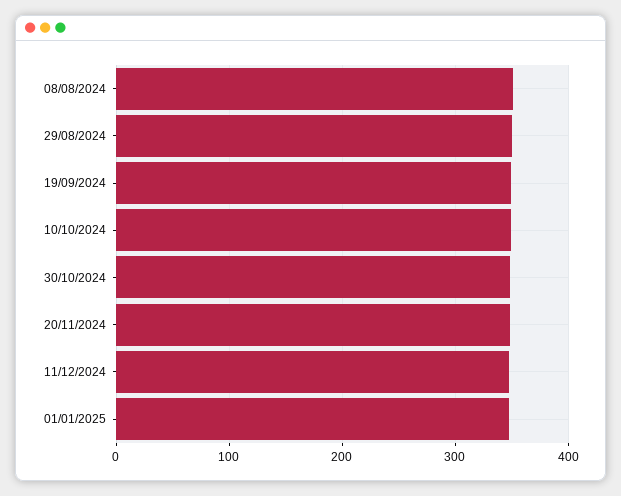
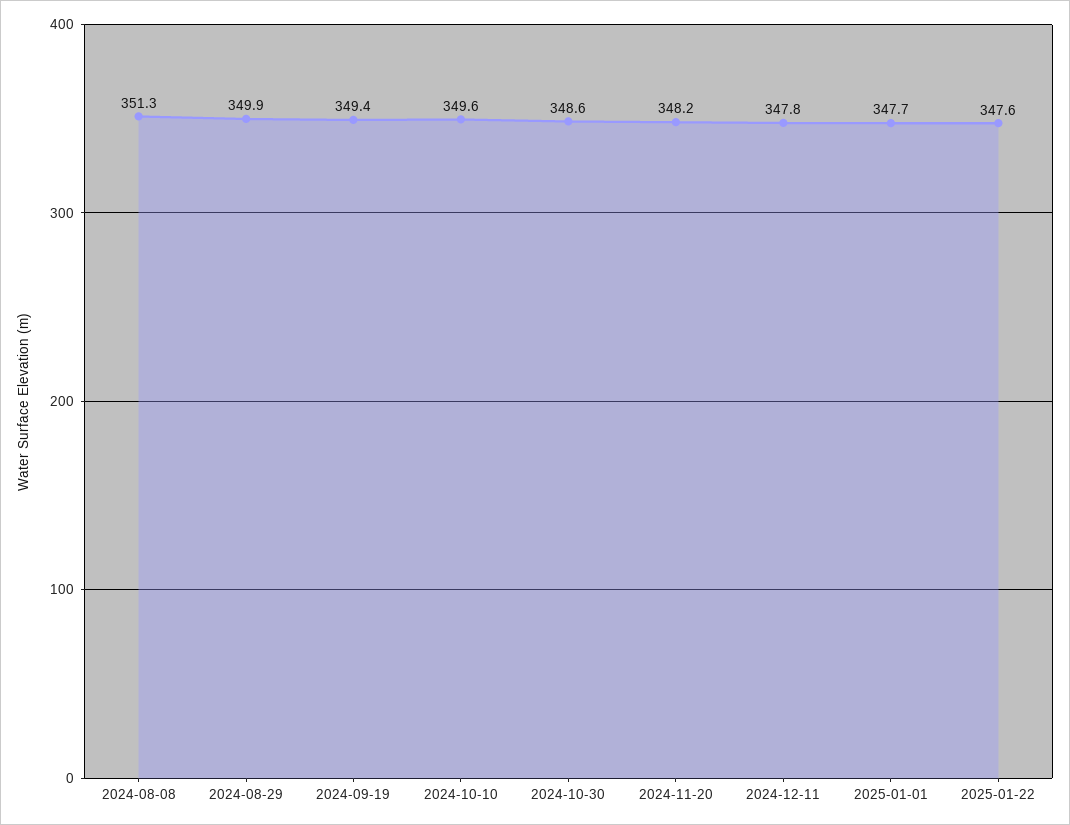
2025-01-22: none -> 347.6

